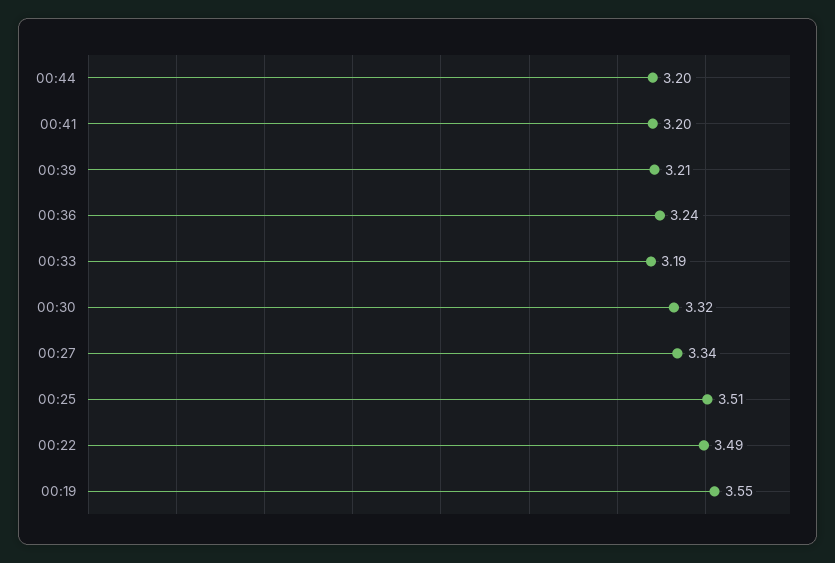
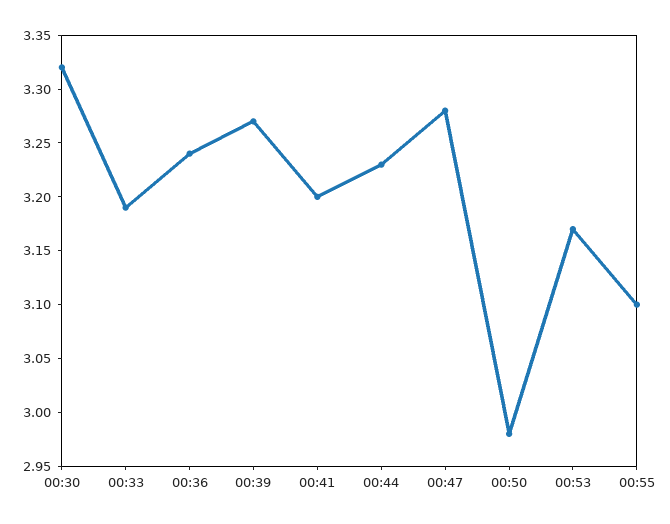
00:44: 3.2 -> 3.23
00:39: 3.21 -> 3.27
00:27: 3.34 -> none
00:25: 3.51 -> none
00:22: 3.49 -> none
00:19: 3.55 -> none
00:47: none -> 3.28
00:50: none -> 2.98
00:53: none -> 3.17
00:55: none -> 3.1

